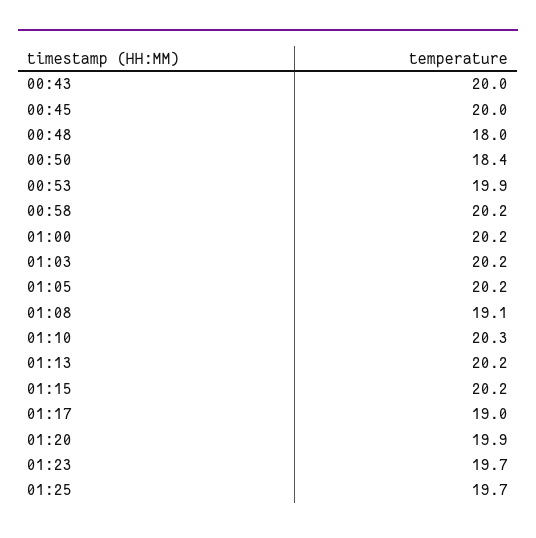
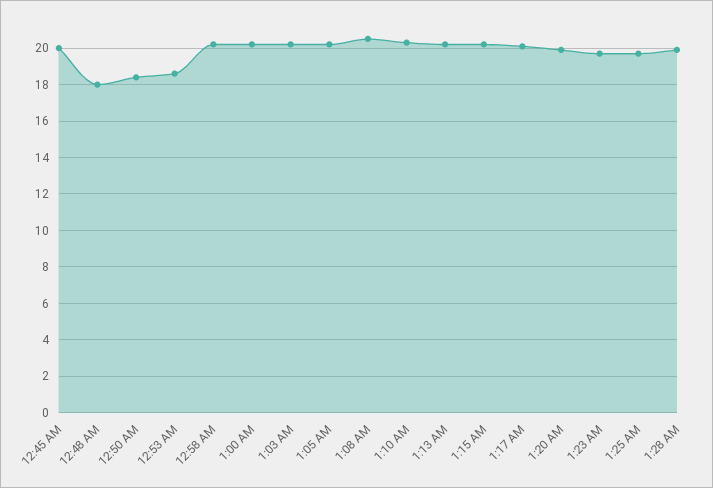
00:43: 20 -> none
00:53: 19.9 -> 18.5
01:08: 19.1 -> 20.5
01:17: 19 -> 20
1:28 AM: none -> 20

